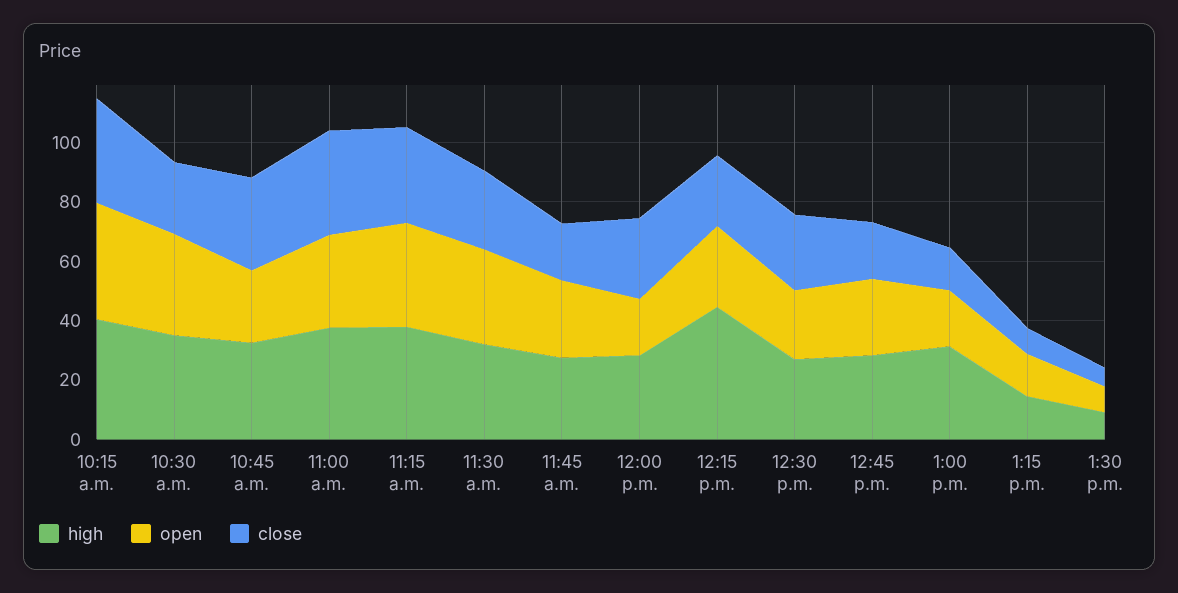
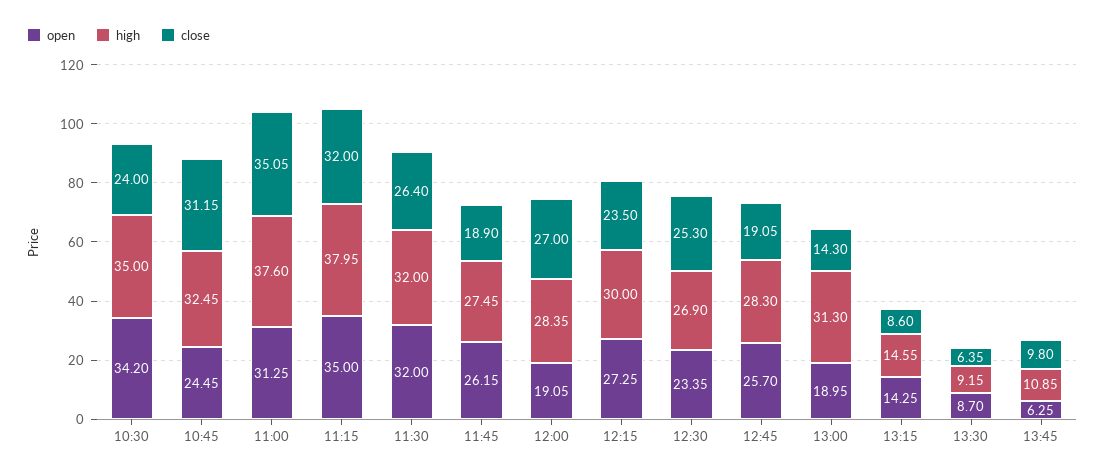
high, 10:15 a.m.: 40 -> none
open, 10:15 a.m.: 40 -> none
close, 10:15 a.m.: 35 -> none
high, 12:15 p.m.: 45 -> 30
open, 13:45: none -> 6.25
high, 13:45: none -> 10.85
close, 13:45: none -> 9.8

